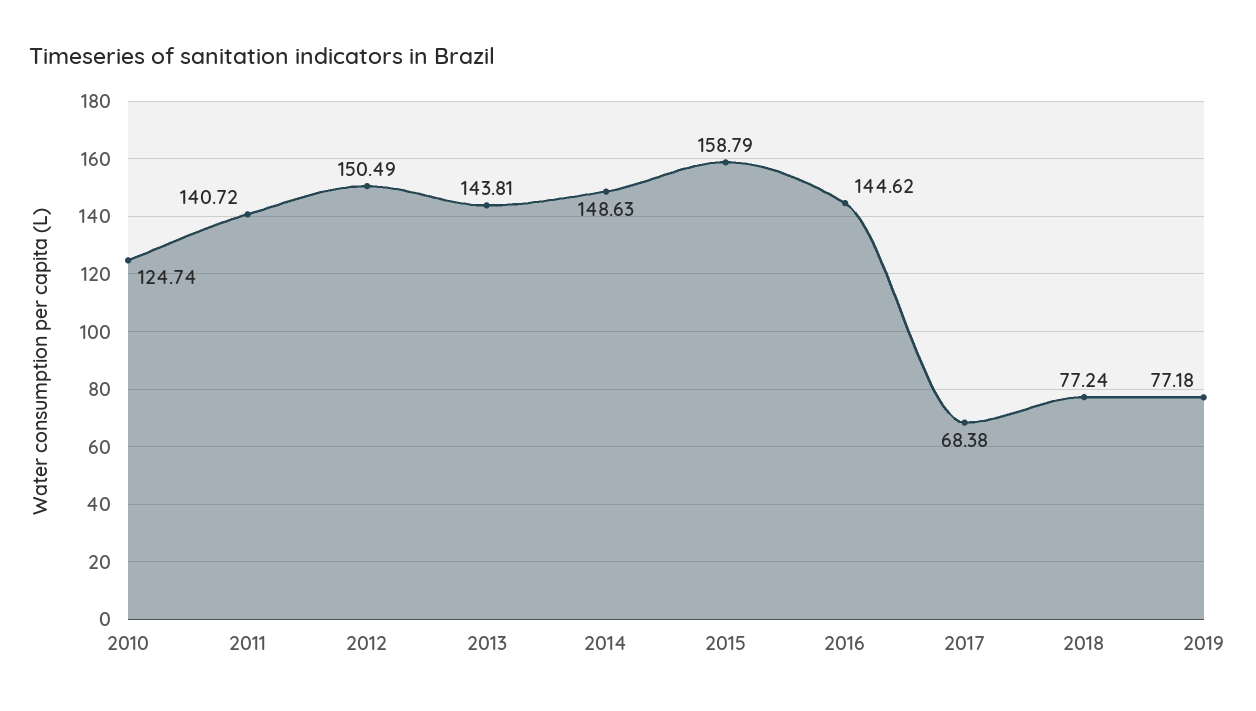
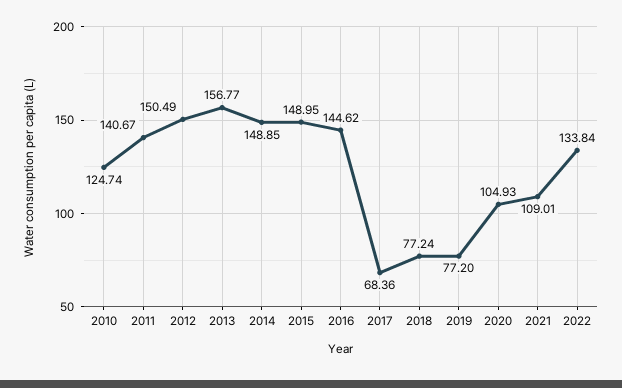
2011: 140.72 -> 140.67
2013: 143.81 -> 156.77
2014: 148.63 -> 148.85
2015: 158.79 -> 148.95
2017: 68.38 -> 68.36
2019: 77.18 -> 77.2
2020: none -> 104.93
2021: none -> 109.01
2022: none -> 133.84

